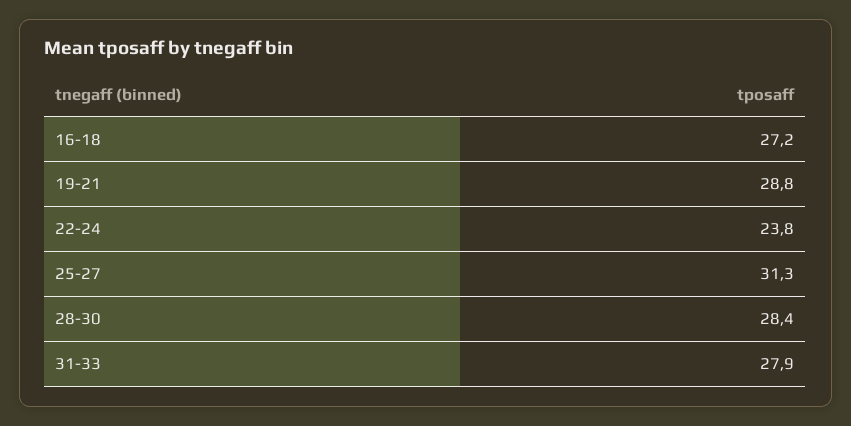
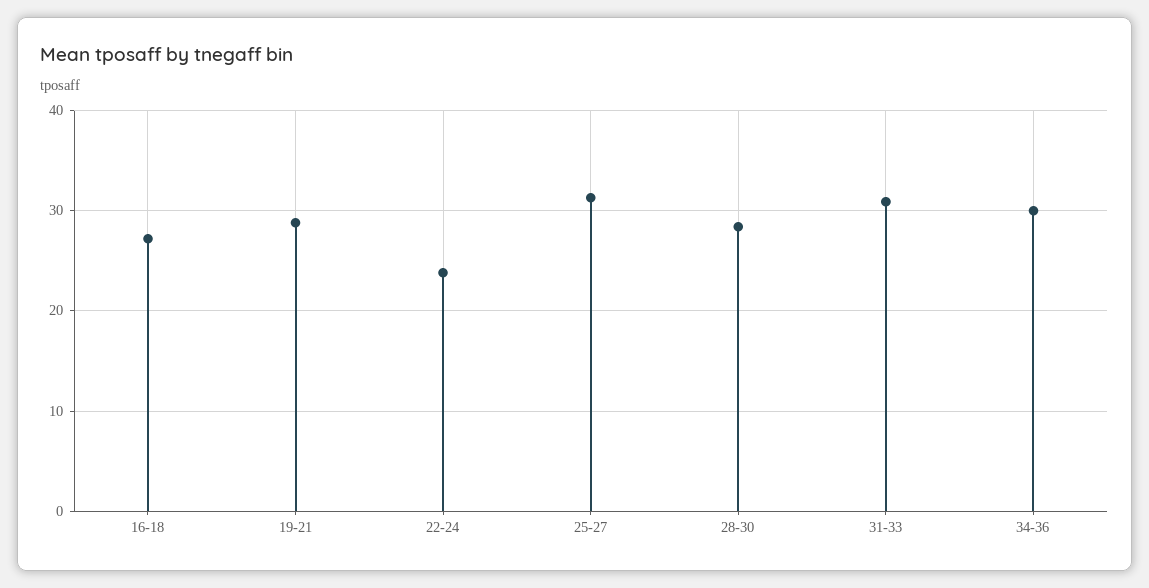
31-33: 27.9 -> 31
34-36: none -> 30

